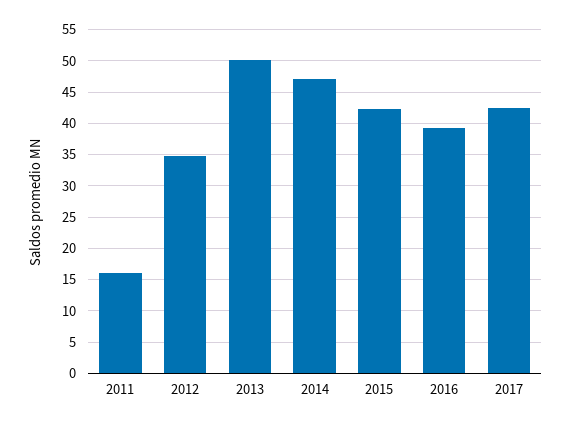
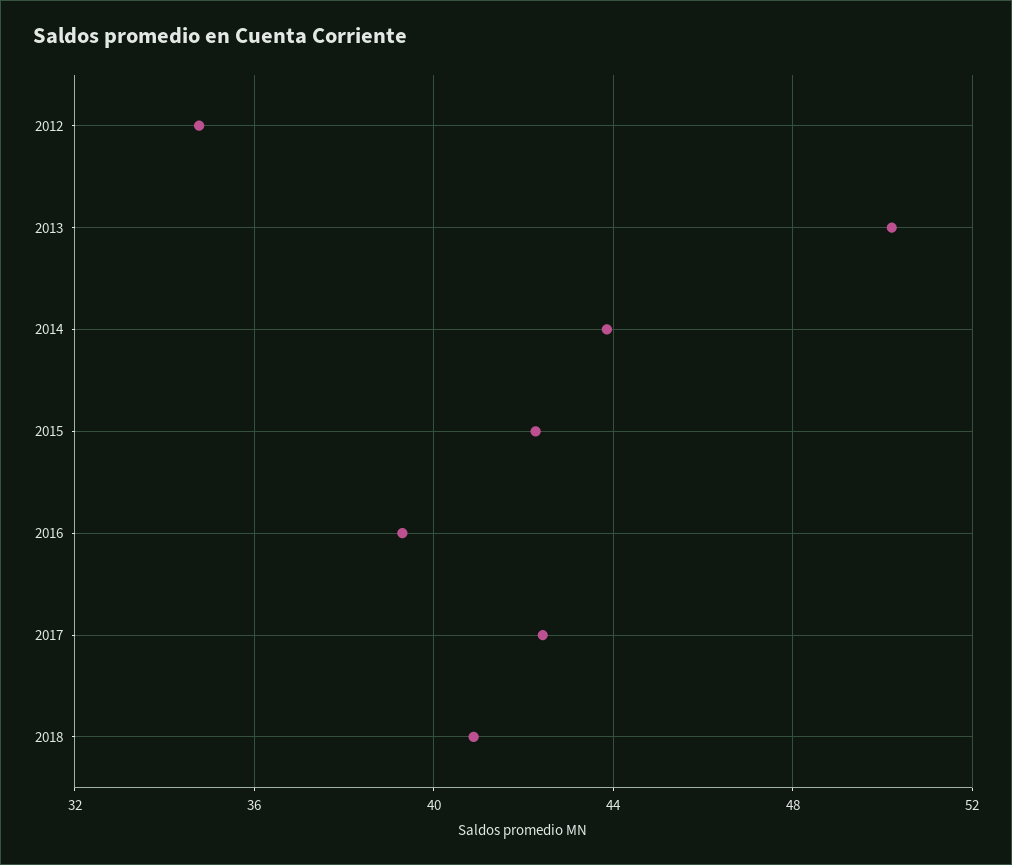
2011: 16 -> none
2014: 47 -> 44
2018: none -> 41

